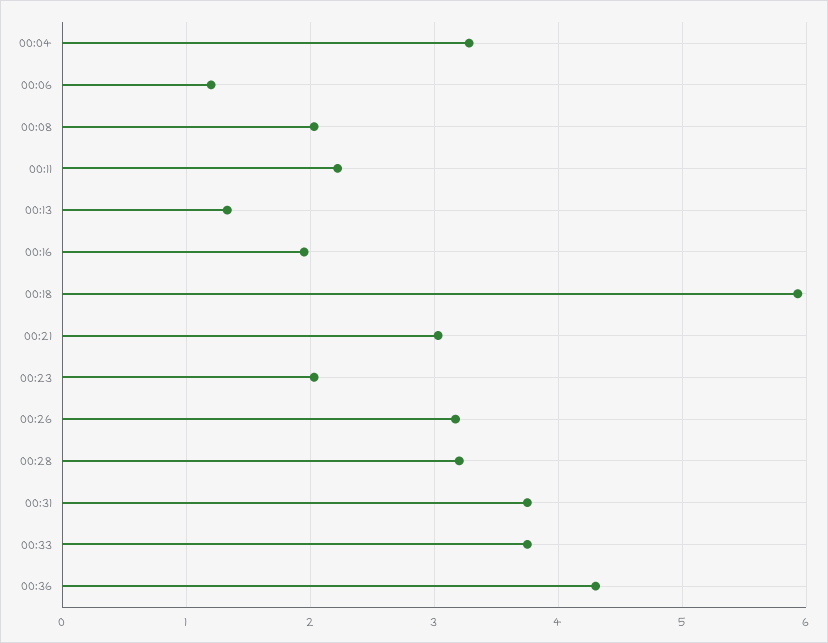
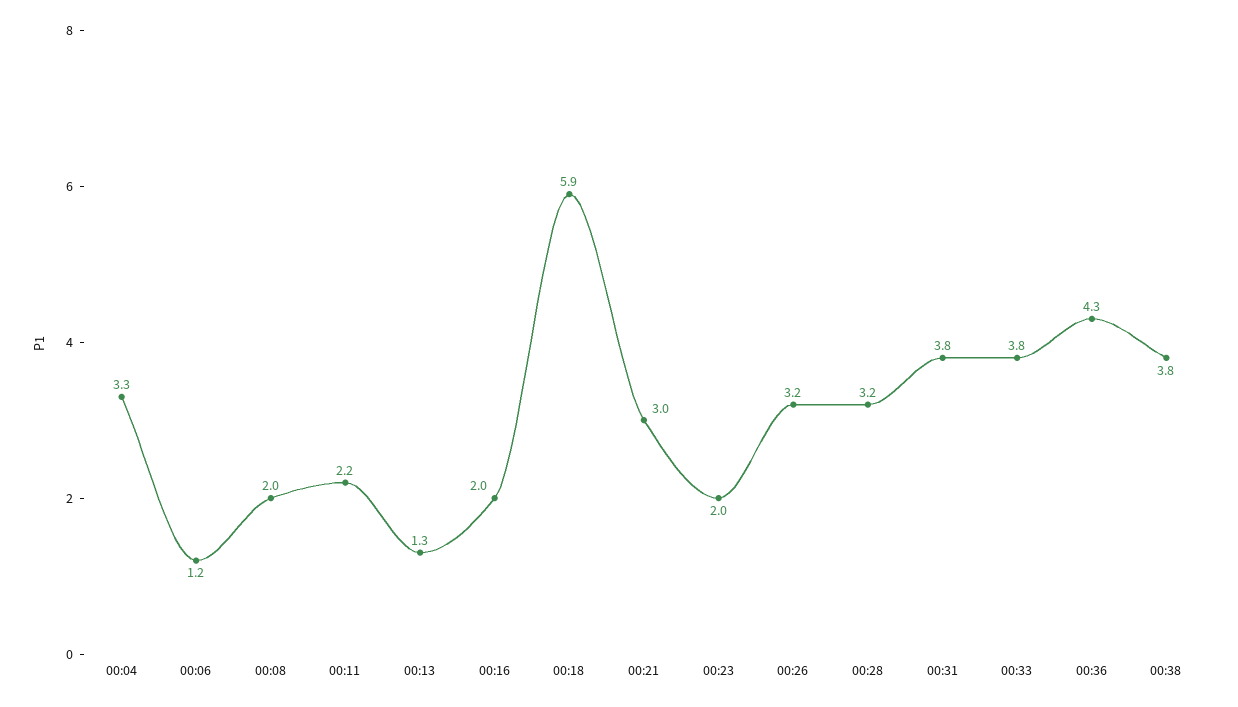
00:38: none -> 3.8

